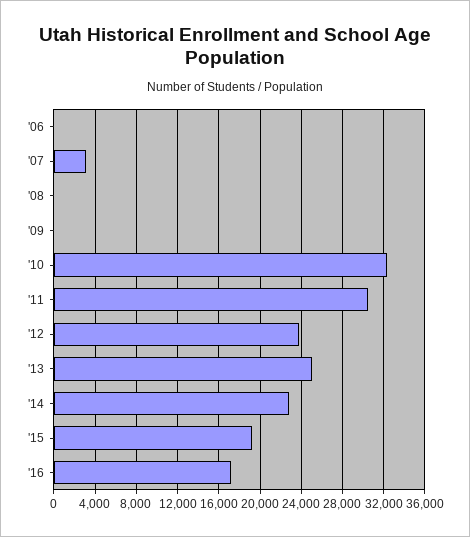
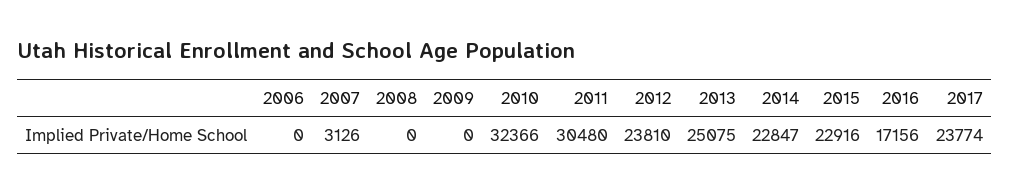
'15: 19000 -> 22916
2017: none -> 23774

